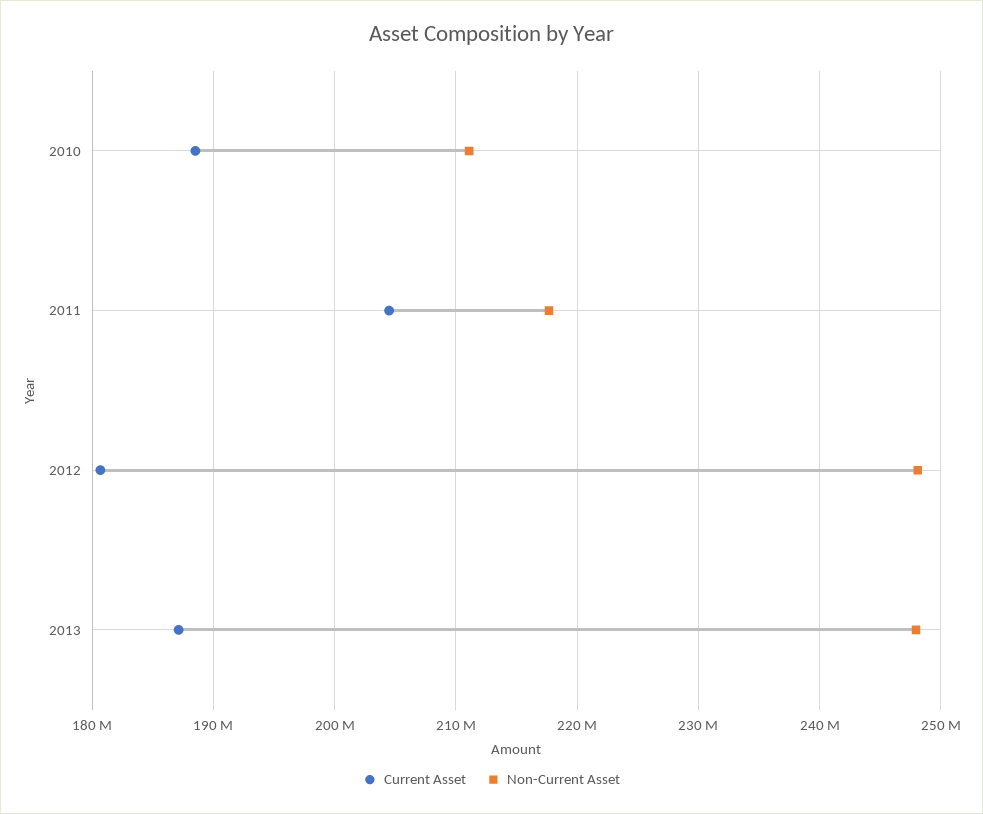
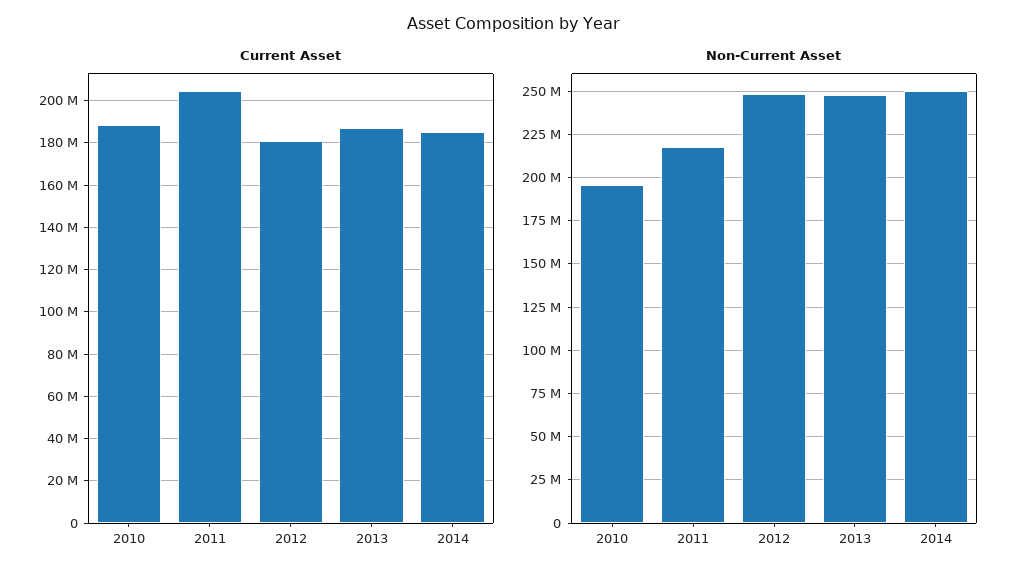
Non-Current Asset, 2010: 211000000 -> 195000000
Current Asset, 2014: none -> 185000000
Non-Current Asset, 2014: none -> 250000000

